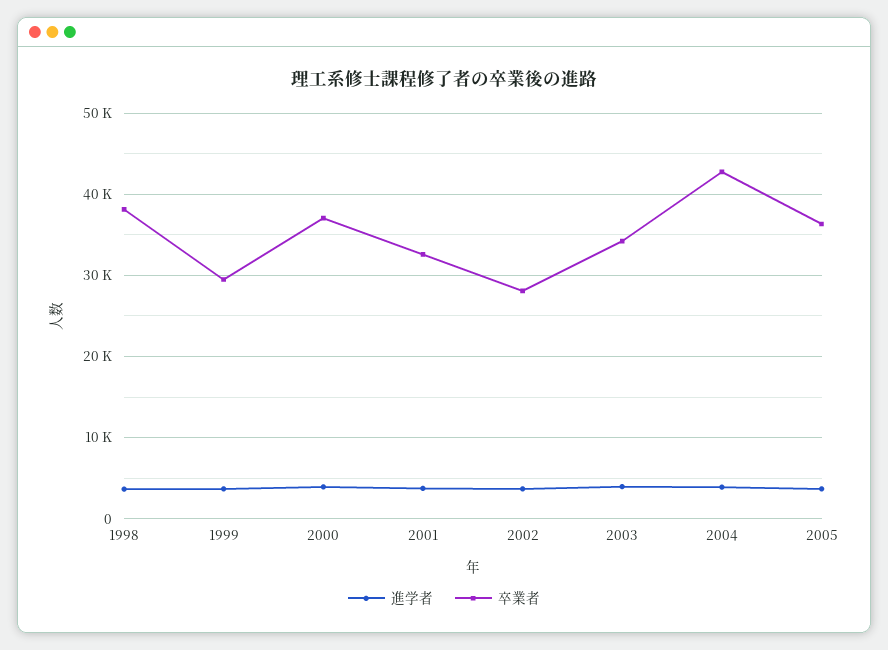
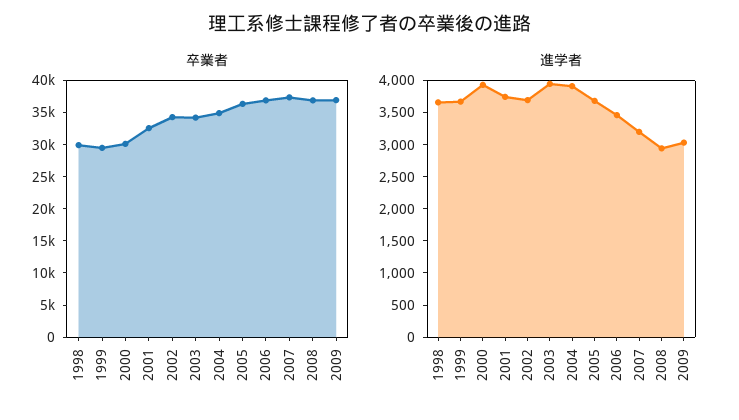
卒業者, 1998: 38000 -> 30000
卒業者, 2000: 37000 -> 30000
卒業者, 2002: 28000 -> 35000
卒業者, 2004: 43000 -> 35000
卒業者, 2006: none -> 37500
卒業者, 2007: none -> 37500
卒業者, 2008: none -> 37500
卒業者, 2009: none -> 37500
進学者, 2006: none -> 3500
進学者, 2007: none -> 3250
進学者, 2008: none -> 3000
進学者, 2009: none -> 3000

